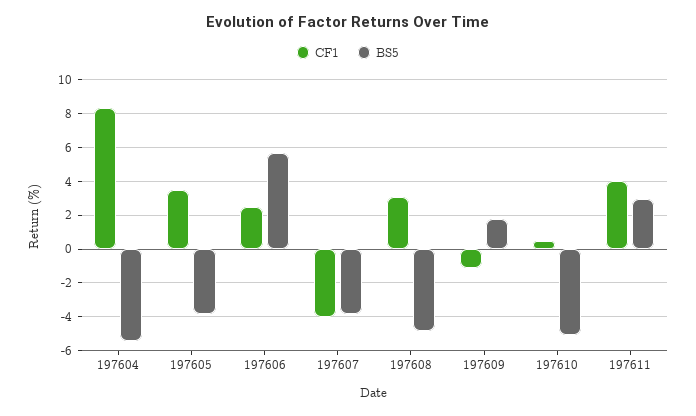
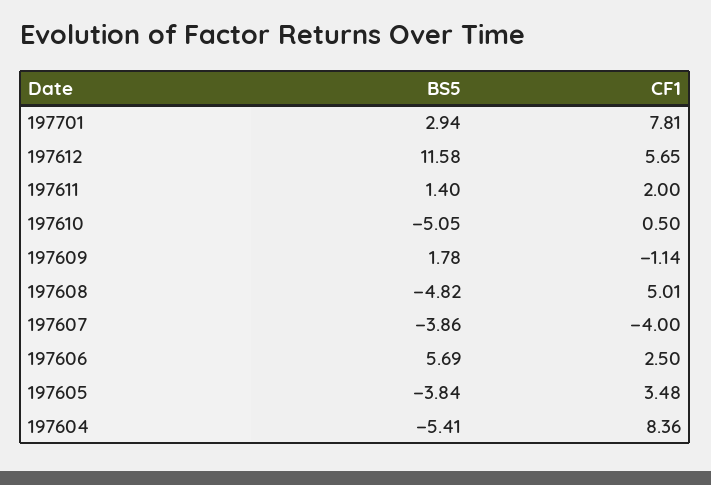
CF1, 197608: 3 -> 5.01
CF1, 197611: 4 -> 2
BS5, 197611: 3 -> 1.4
BS5, 197701: none -> 2.94
CF1, 197701: none -> 7.81
BS5, 197612: none -> 11.58
CF1, 197612: none -> 5.65

